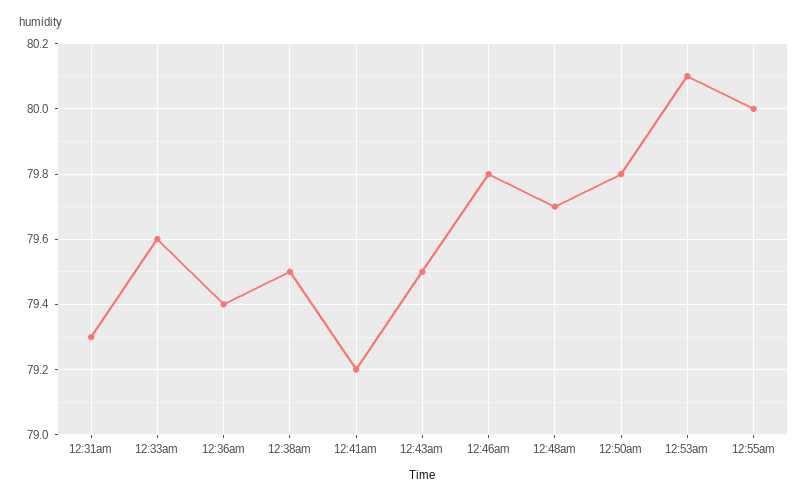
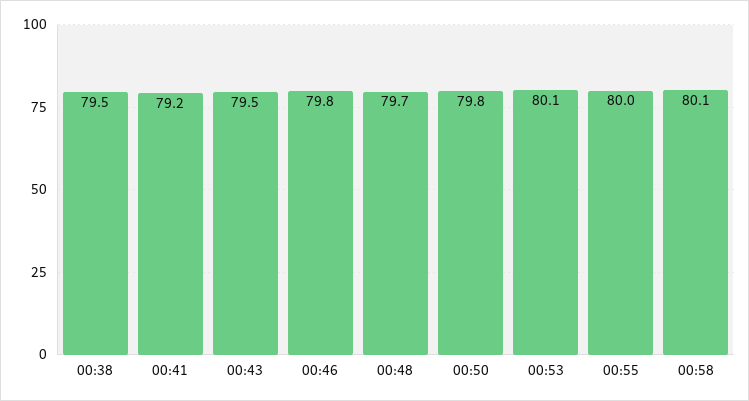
12:31am: 79.3 -> none
12:33am: 79.6 -> none
12:36am: 79.4 -> none
00:58: none -> 80.1

